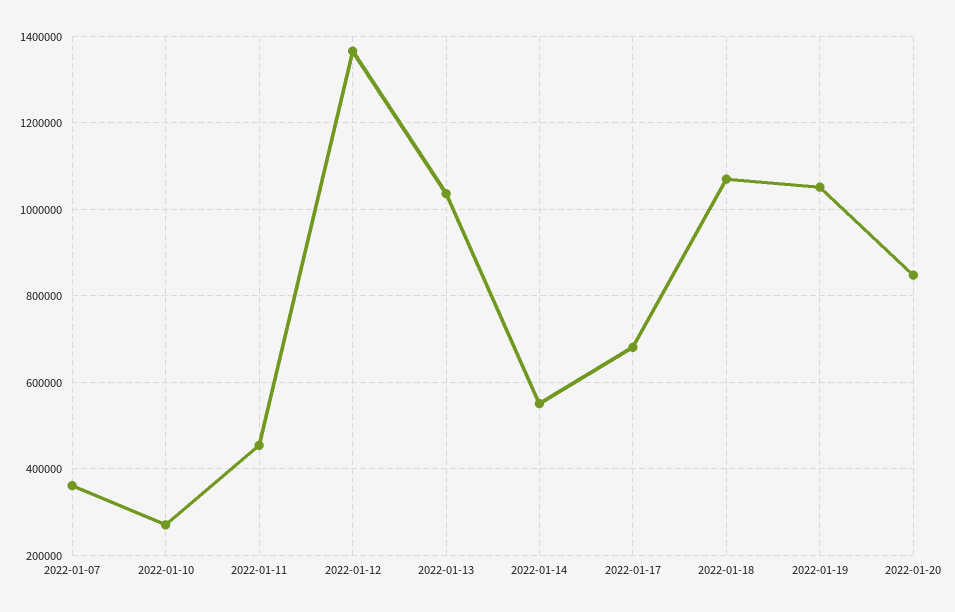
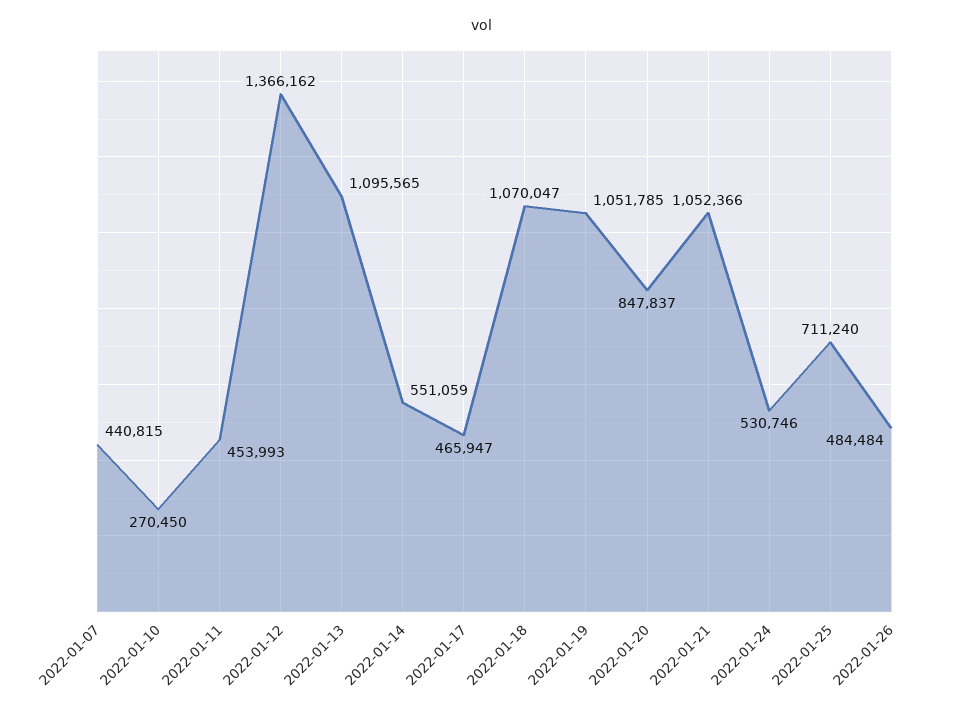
2022-01-07: 360000 -> 440815
2022-01-13: 1040000 -> 1095565
2022-01-17: 680000 -> 465947
2022-01-21: none -> 1052366
2022-01-24: none -> 530746
2022-01-25: none -> 711240
2022-01-26: none -> 484484

